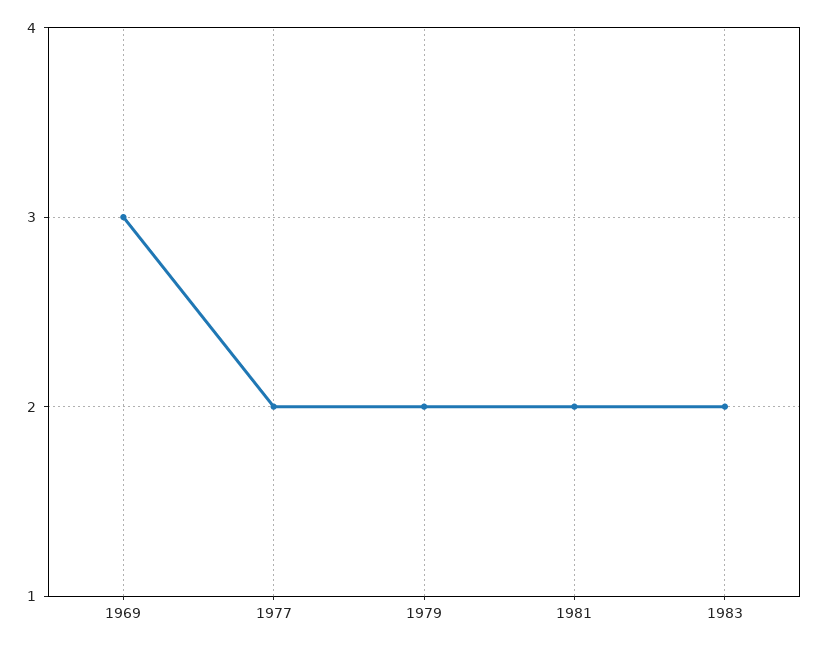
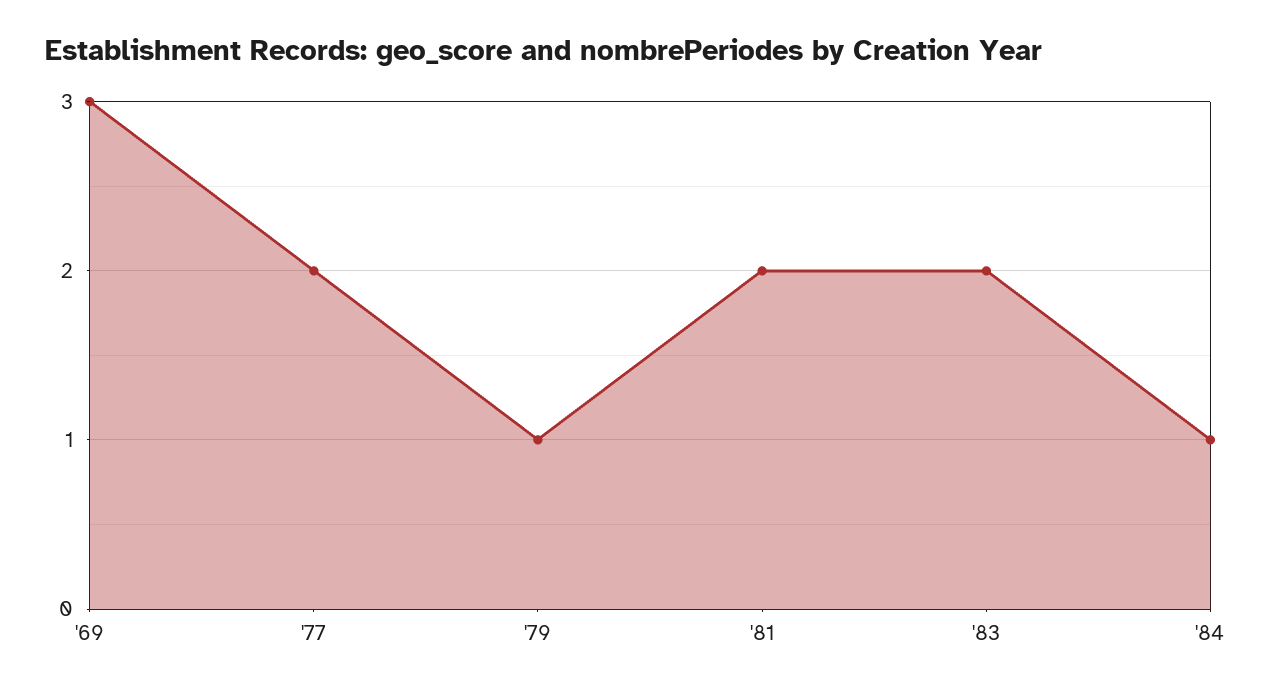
1979: 2 -> 1
'84: none -> 1

